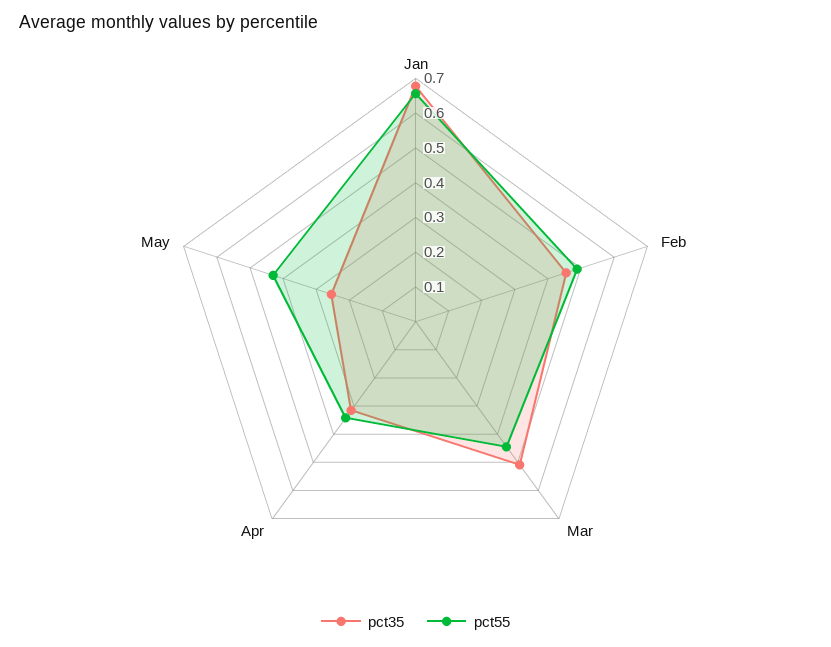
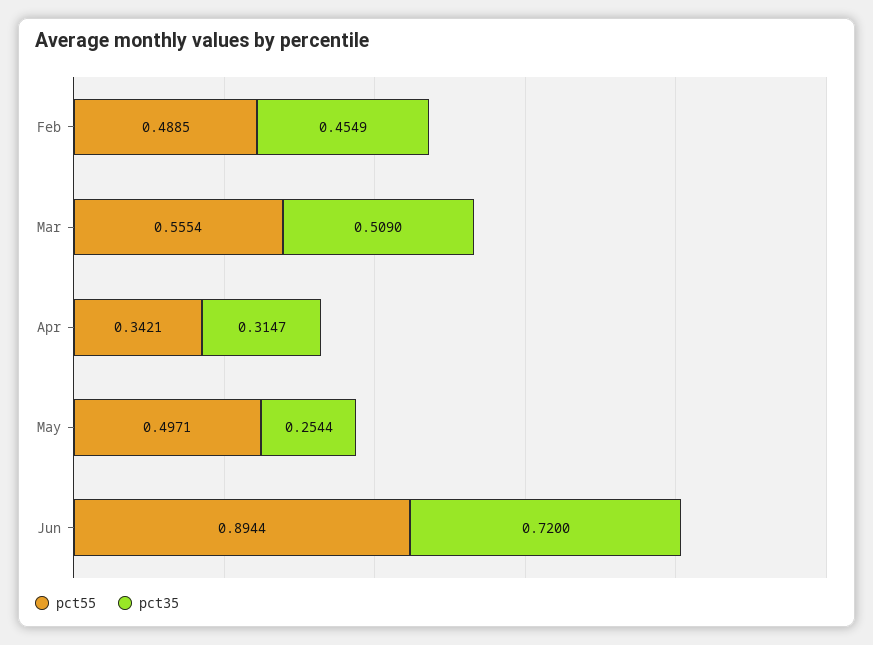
pct35, Jan: 0.675 -> none
pct55, Jan: 0.65 -> none
pct55, Mar: 0.45 -> 0.5554
pct55, May: 0.425 -> 0.4971
pct55, Jun: none -> 0.8944
pct35, Jun: none -> 0.72

